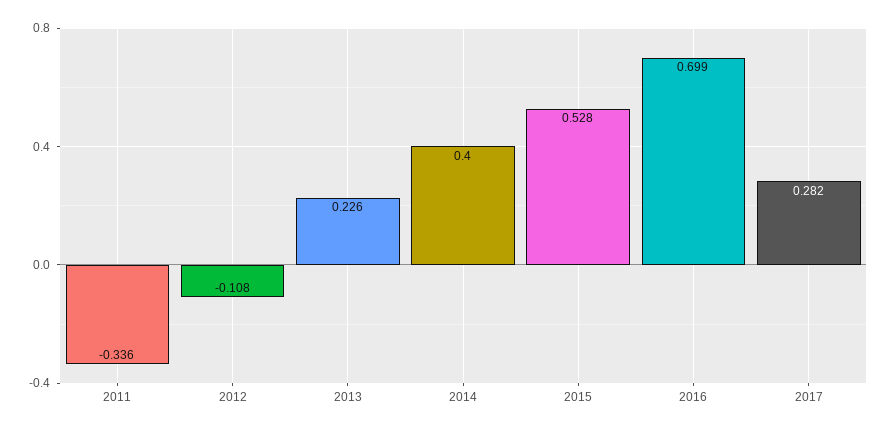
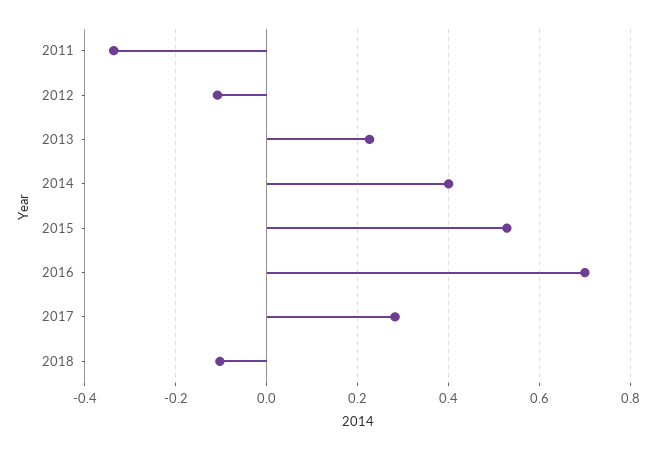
2018: none -> -0.1

